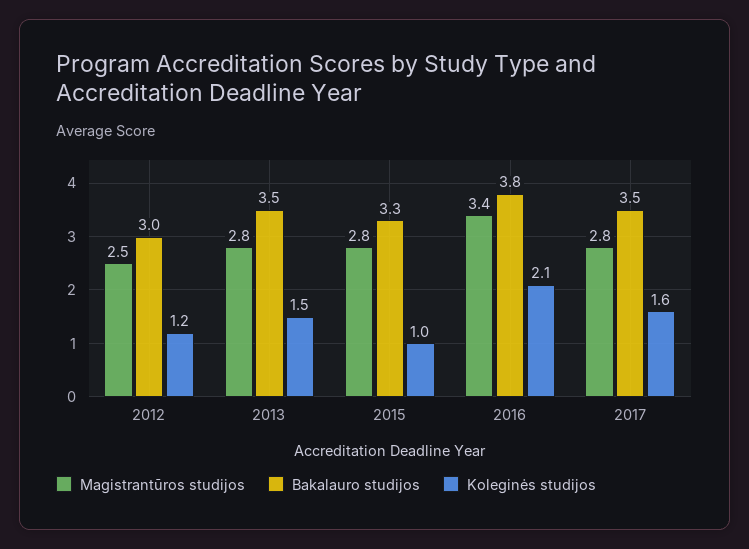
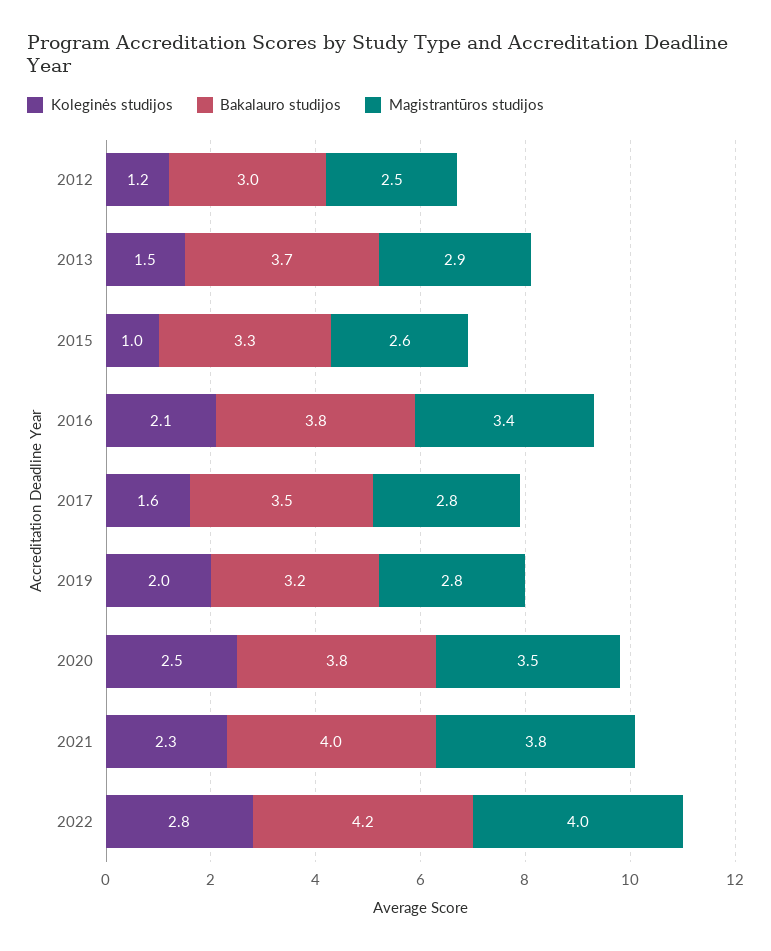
Magistrantūros studijos, 2013: 2.8 -> 2.9
Bakalauro studijos, 2013: 3.5 -> 3.7
Magistrantūros studijos, 2015: 2.8 -> 2.6
Koleginės studijos, 2019: none -> 2
Bakalauro studijos, 2019: none -> 3.2
Magistrantūros studijos, 2019: none -> 2.8
Koleginės studijos, 2020: none -> 2.5
Bakalauro studijos, 2020: none -> 3.8
Magistrantūros studijos, 2020: none -> 3.5
Koleginės studijos, 2021: none -> 2.3
Bakalauro studijos, 2021: none -> 4
Magistrantūros studijos, 2021: none -> 3.8
Koleginės studijos, 2022: none -> 2.8
Bakalauro studijos, 2022: none -> 4.2
Magistrantūros studijos, 2022: none -> 4

